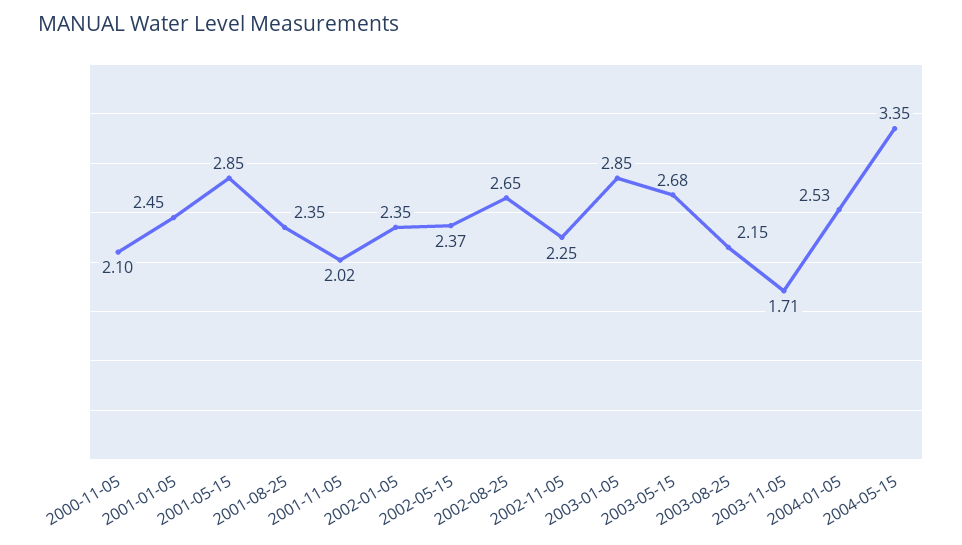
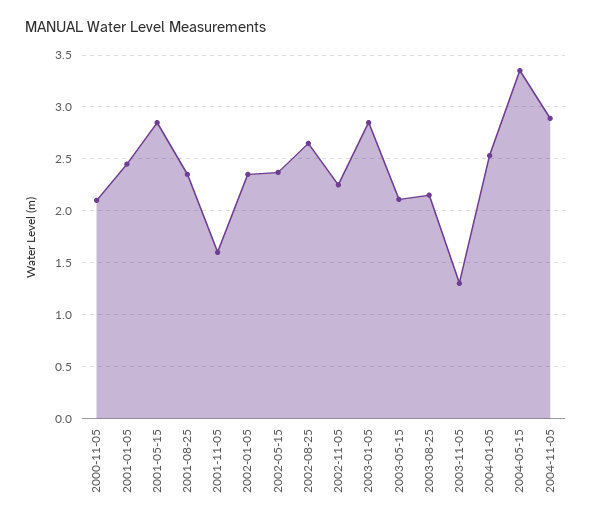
2001-11-05: 2.02 -> 1.6
2003-05-15: 2.68 -> 2.1
2003-11-05: 1.71 -> 1.3
2004-11-05: none -> 2.9

